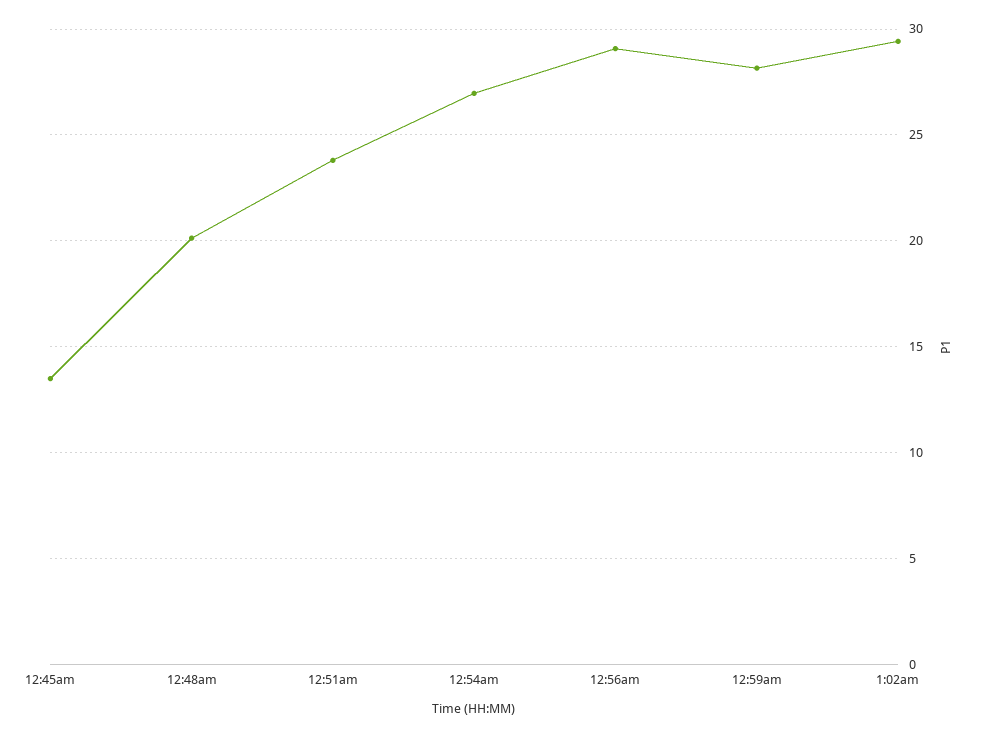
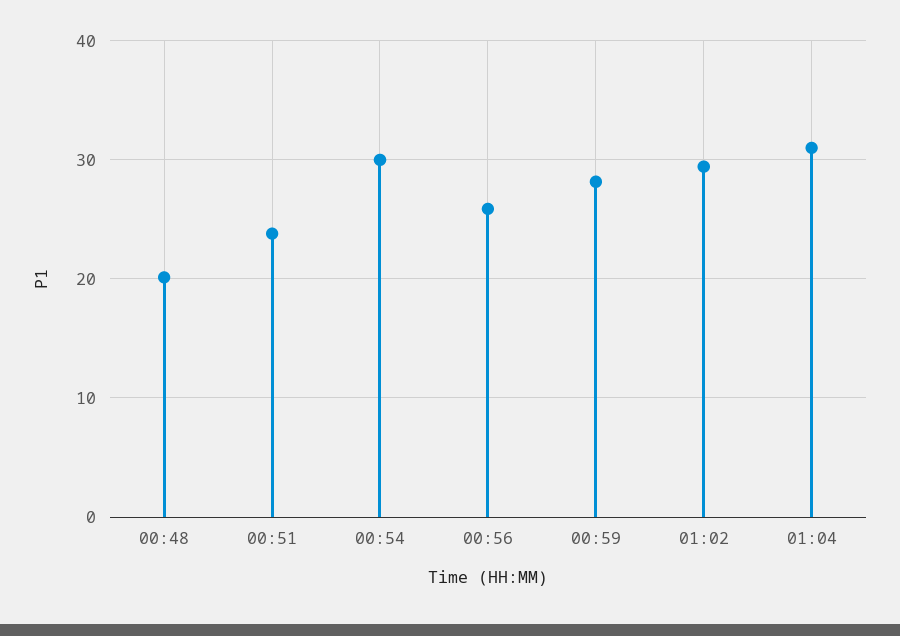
12:45am: 13.5 -> none
12:54am: 27 -> 30
12:56am: 29 -> 26
01:04: none -> 31

